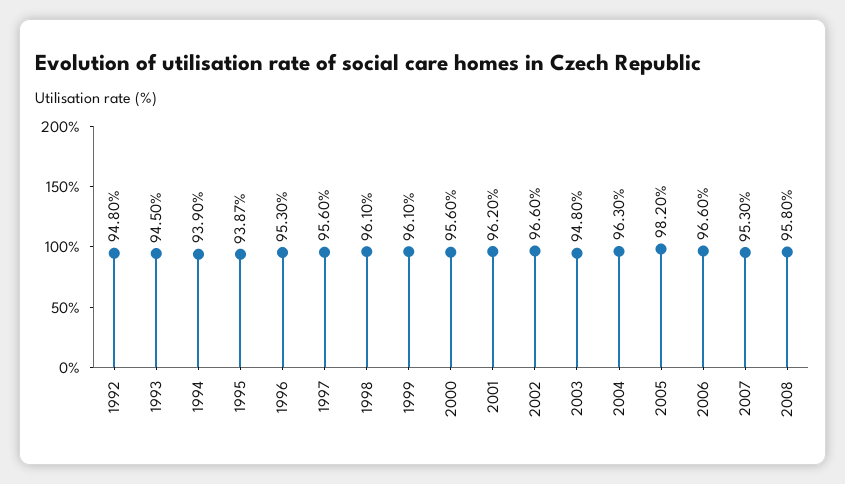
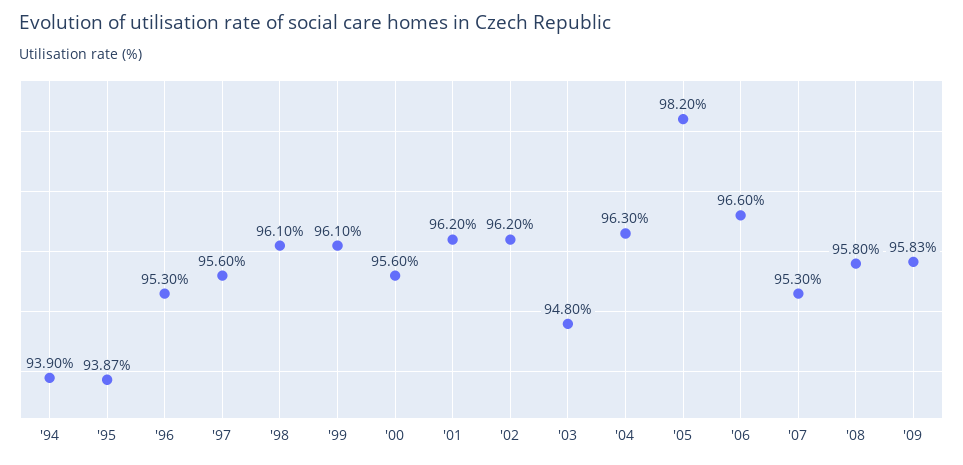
1992: 94.8 -> none
1993: 94.5 -> none
2002: 96.6 -> 96.2
'09: none -> 95.83

